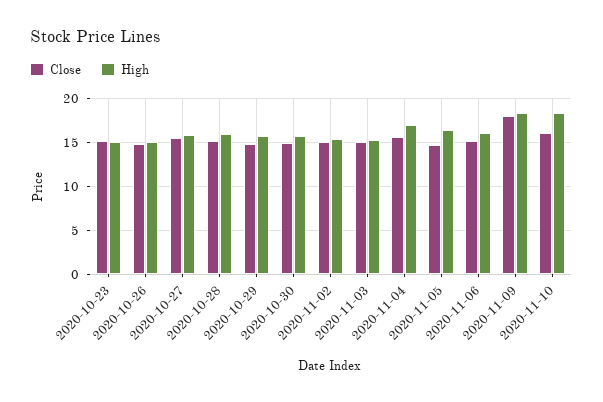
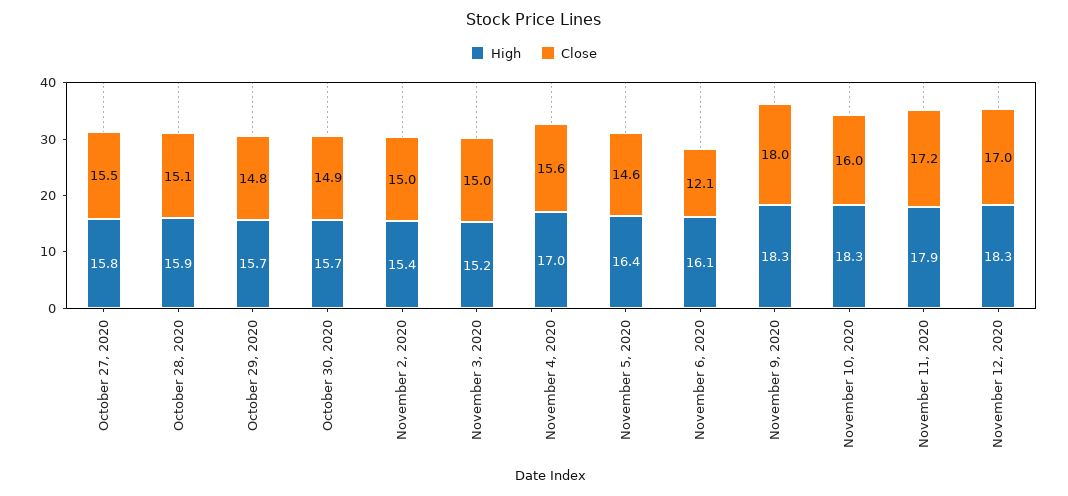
Close, 2020-10-23: 15 -> none
High, 2020-10-23: 15 -> none
Close, 2020-10-26: 15 -> none
High, 2020-10-26: 15 -> none
Close, 2020-11-06: 15 -> 12.1
High, November 11, 2020: none -> 17.9
Close, November 11, 2020: none -> 17.2
High, November 12, 2020: none -> 18.3
Close, November 12, 2020: none -> 17

